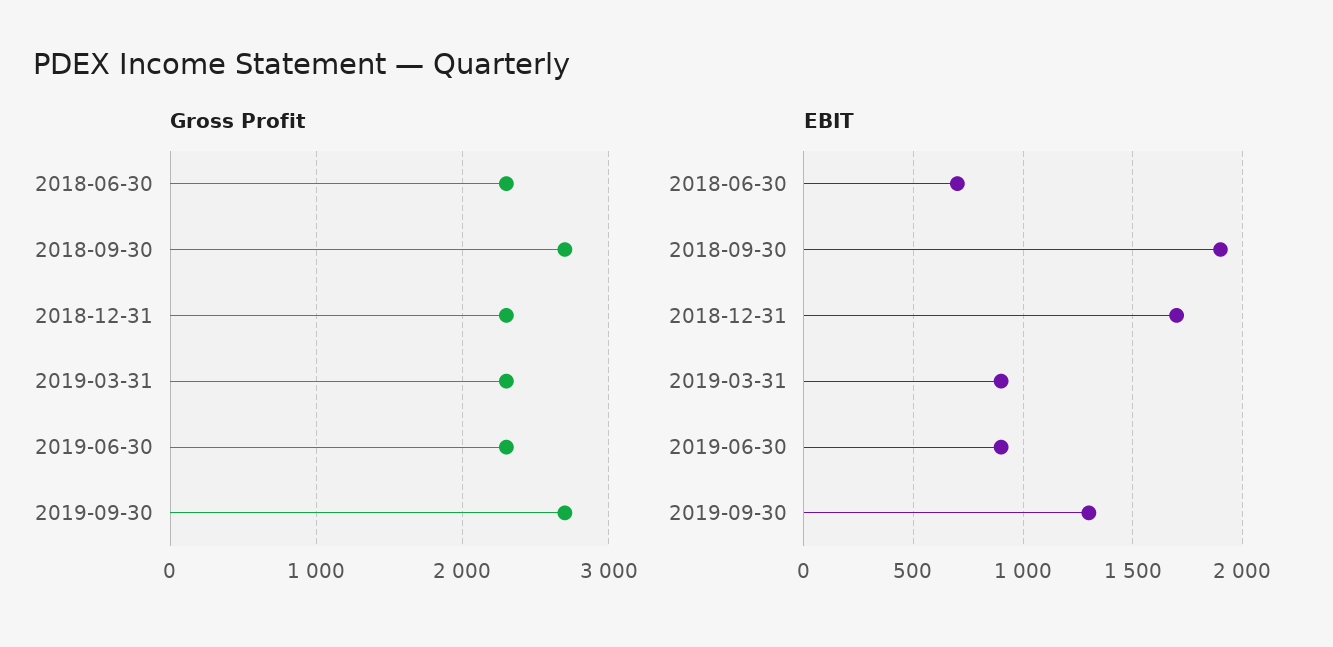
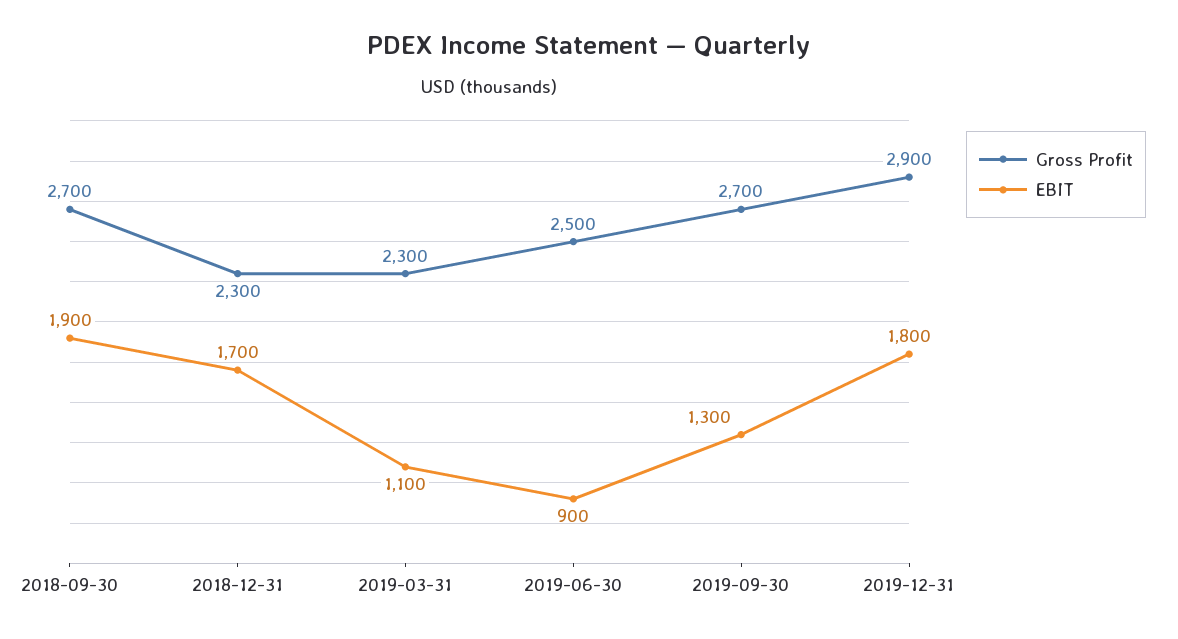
Gross Profit, 2018-06-30: 2300 -> none
Gross Profit, 2019-06-30: 2300 -> 2500
EBIT, 2018-06-30: 700 -> none
EBIT, 2019-03-31: 900 -> 1100
Gross Profit, 2019-12-31: none -> 2900
EBIT, 2019-12-31: none -> 1800

